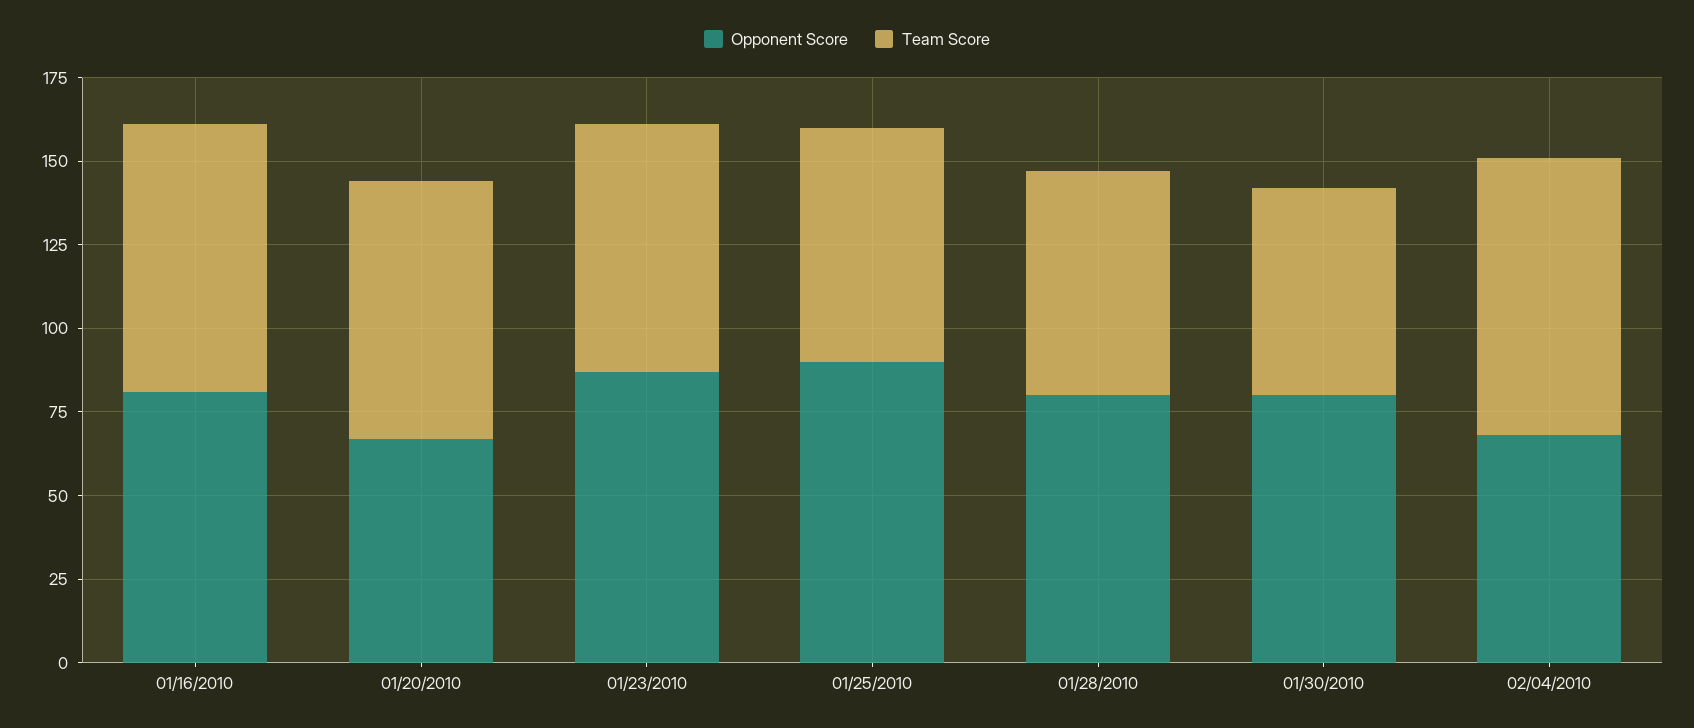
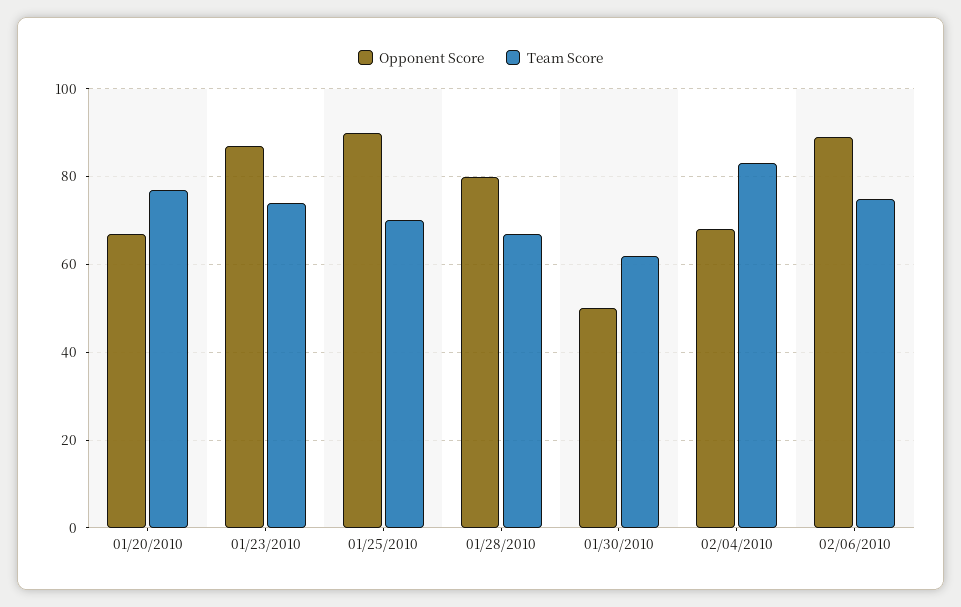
Opponent Score, 01/16/2010: 80 -> none
Team Score, 01/16/2010: 80 -> none
Opponent Score, 01/30/2010: 80 -> 50
Opponent Score, 02/06/2010: none -> 90
Team Score, 02/06/2010: none -> 75

